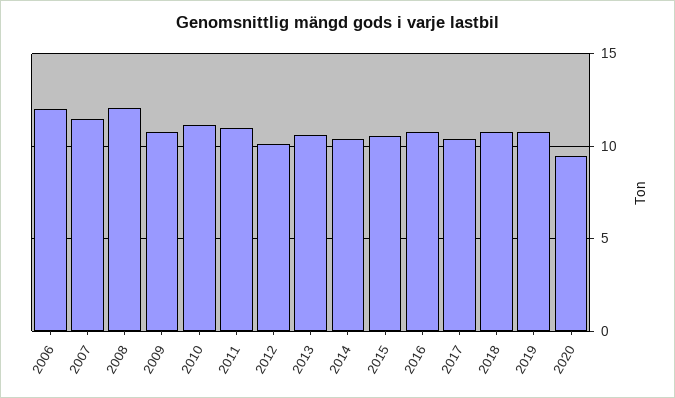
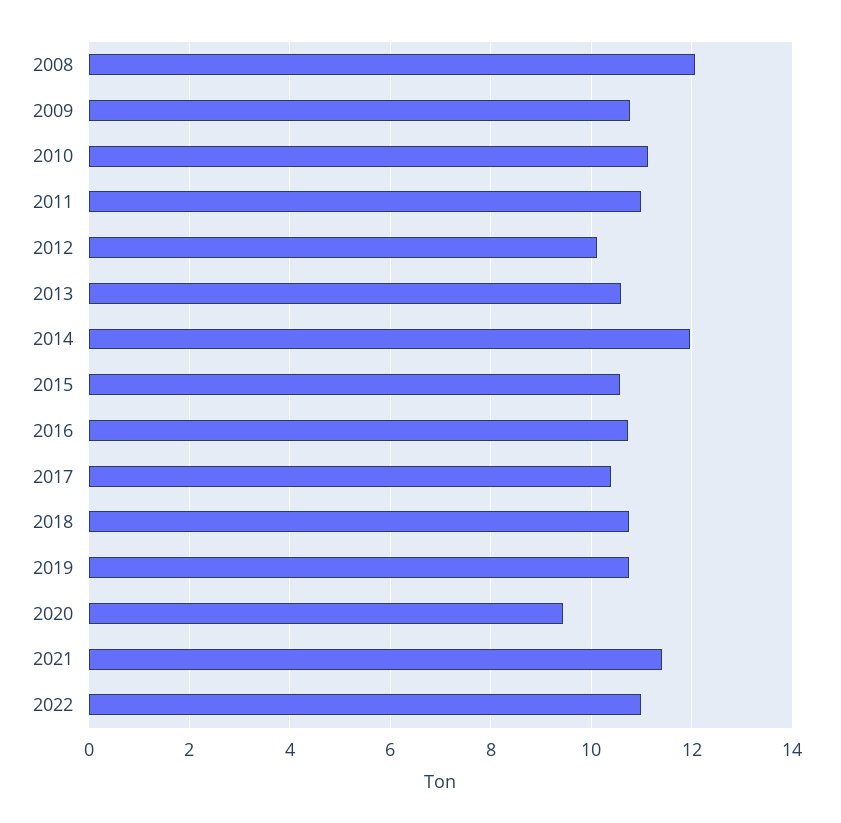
2006: 12 -> none
2007: 11.5 -> none
2014: 10.5 -> 12
2021: none -> 11.4
2022: none -> 11

